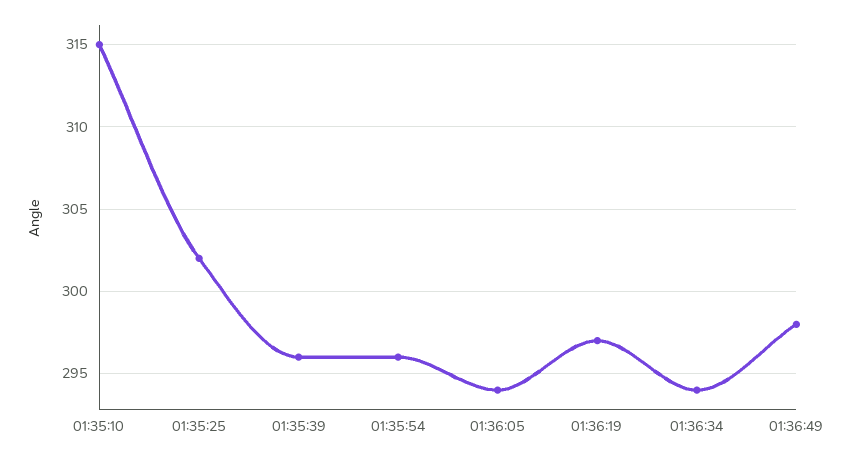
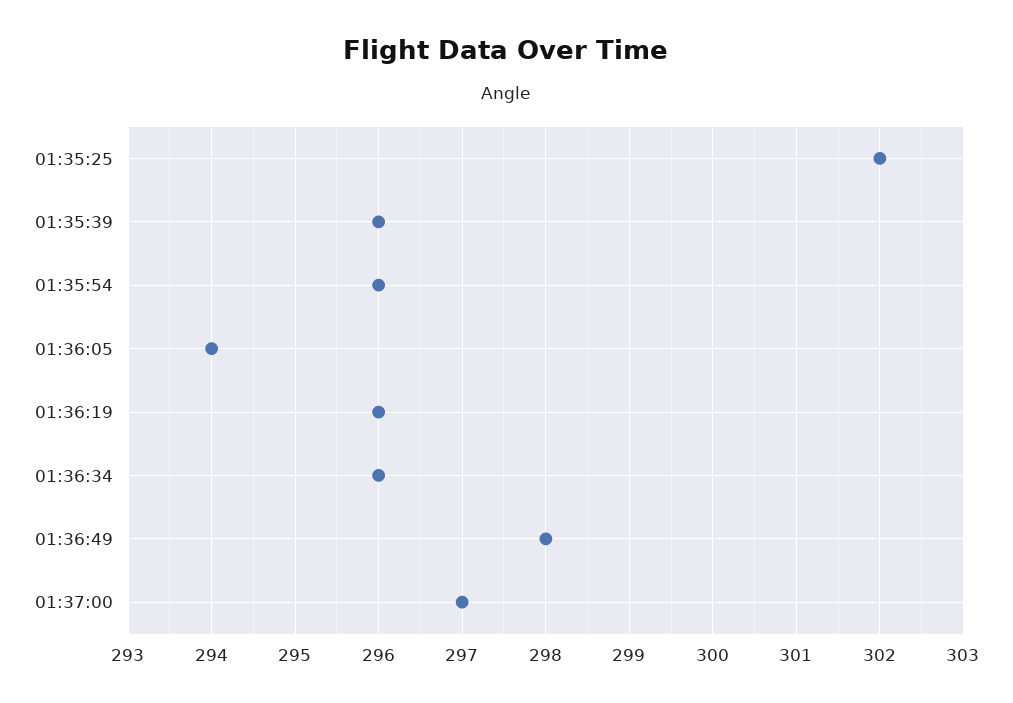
01:35:10: 315 -> none
01:36:19: 297 -> 296
01:36:34: 294 -> 296
01:37:00: none -> 297

